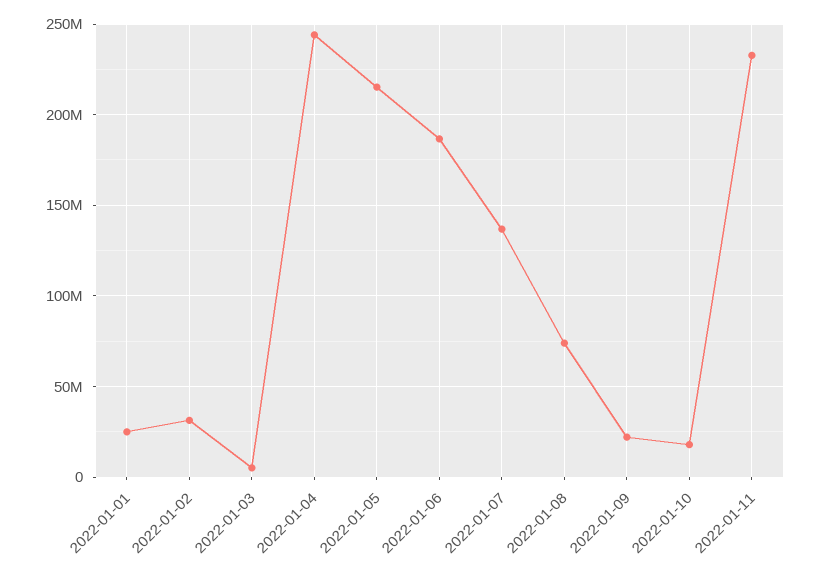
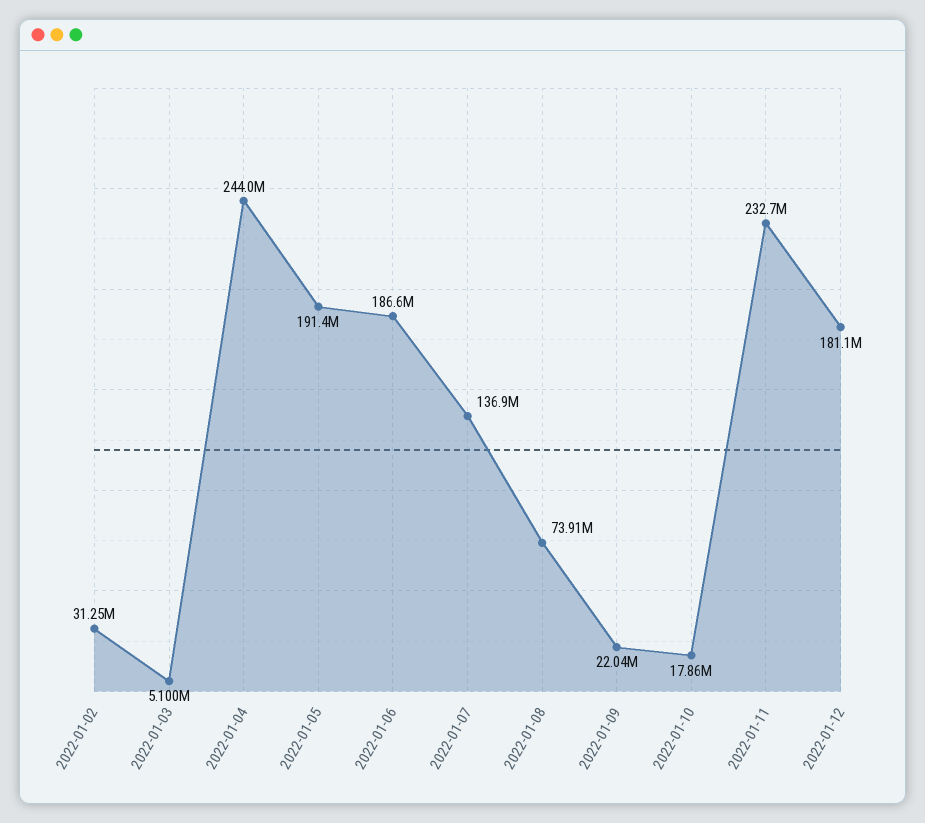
2022-01-01: 25000000 -> none
2022-01-05: 215000000 -> 191400000
2022-01-12: none -> 181100000

